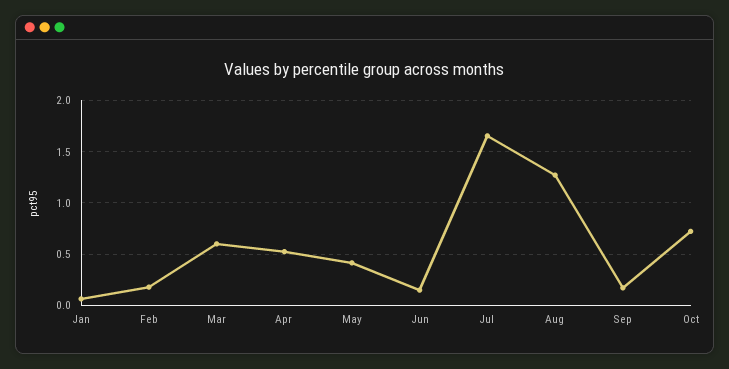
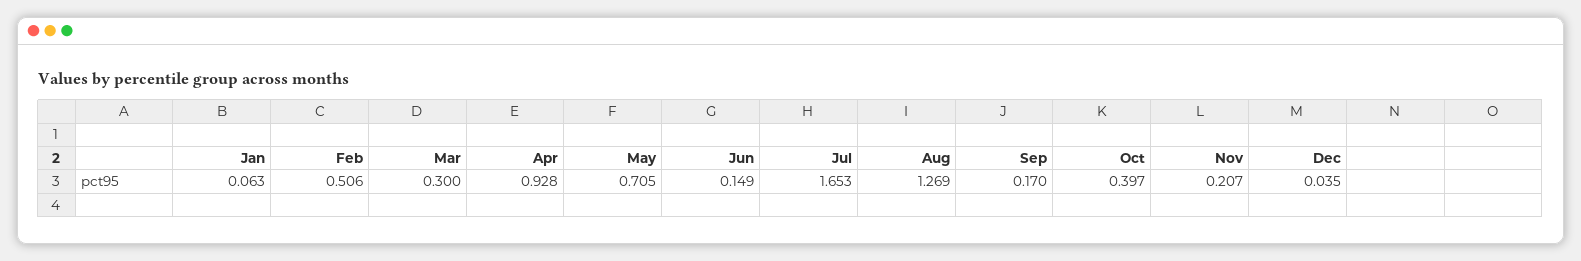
Feb: 0.2 -> 0.506
Mar: 0.6 -> 0.3
Apr: 0.5 -> 0.928
May: 0.4 -> 0.705
Oct: 0.7 -> 0.397
Nov: none -> 0.207
Dec: none -> 0.035

